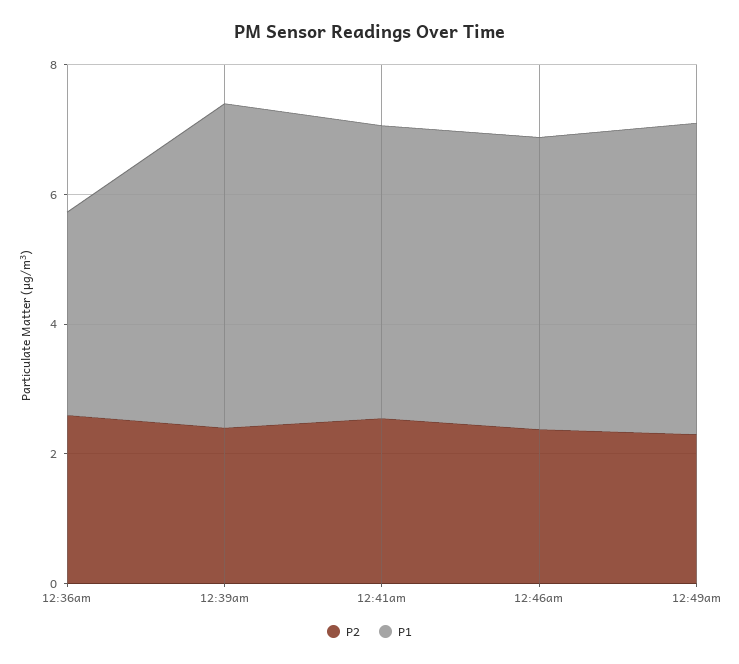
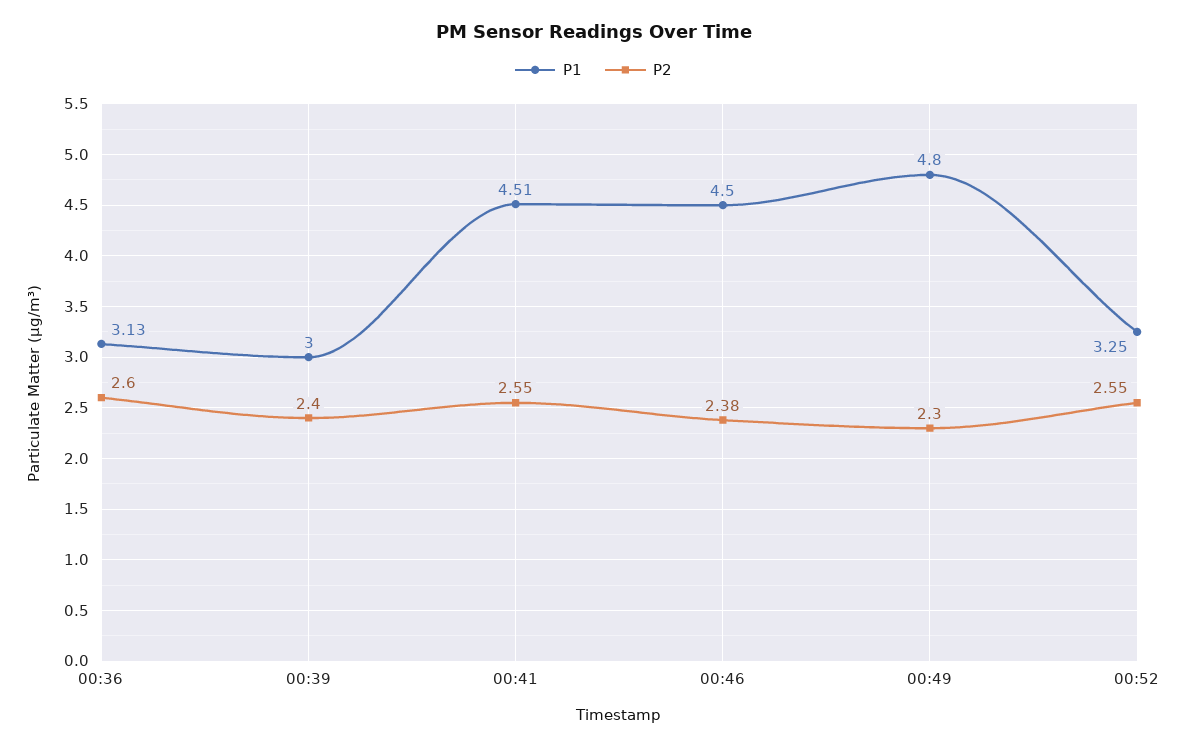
P1, 12:39am: 5 -> 3
P1, 00:52: none -> 3.25
P2, 00:52: none -> 2.55

